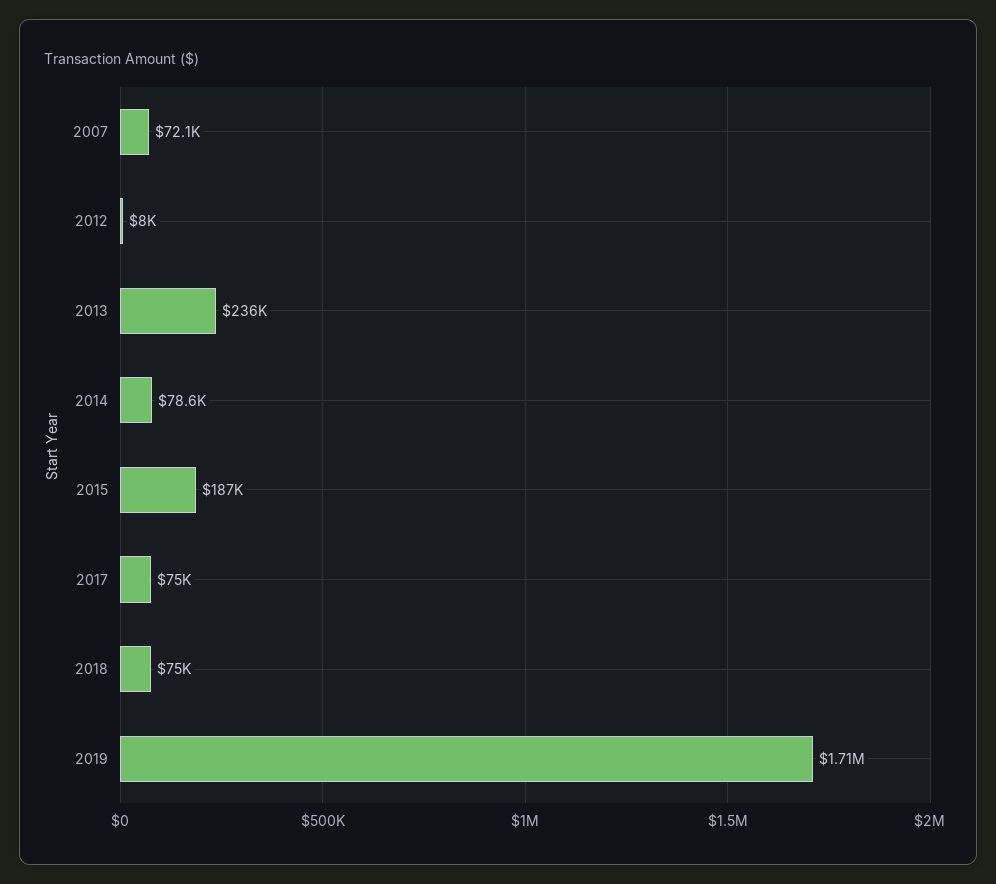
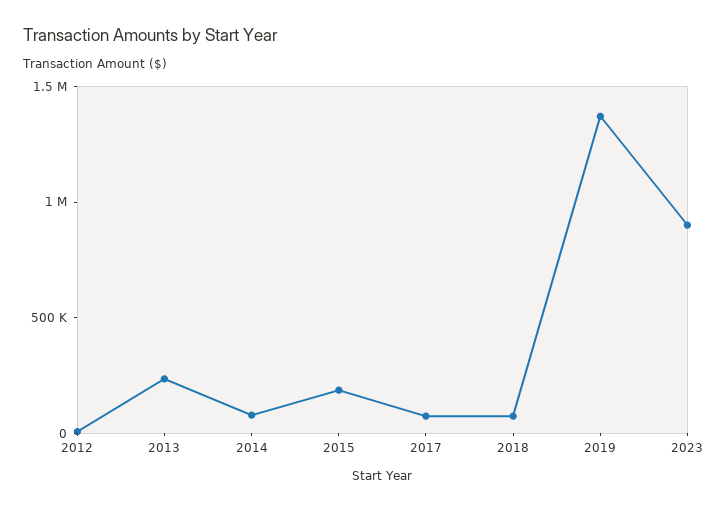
2007: 72100 -> none
2019: 1710000 -> 1400000
2023: none -> 900000

